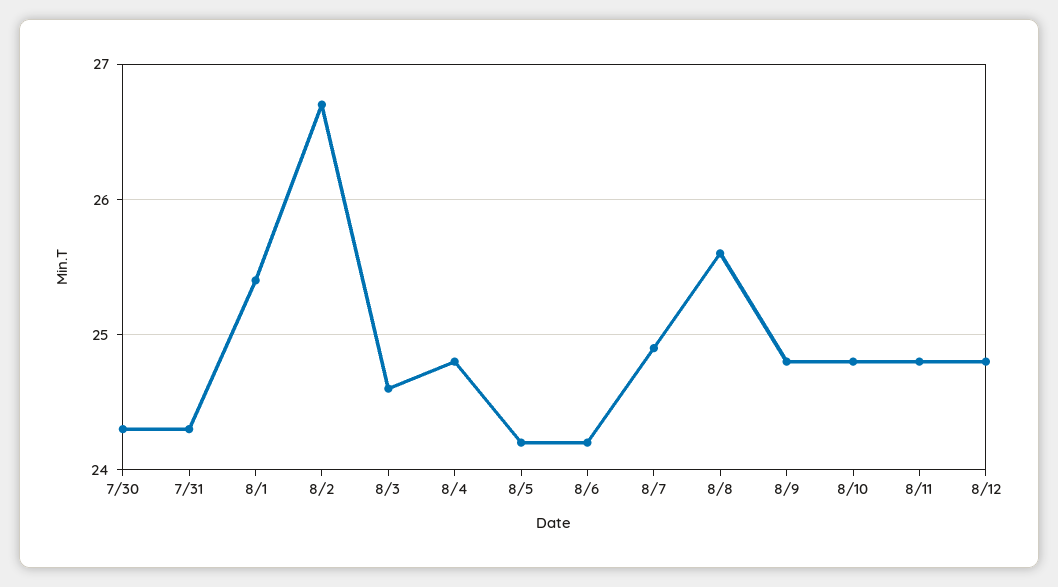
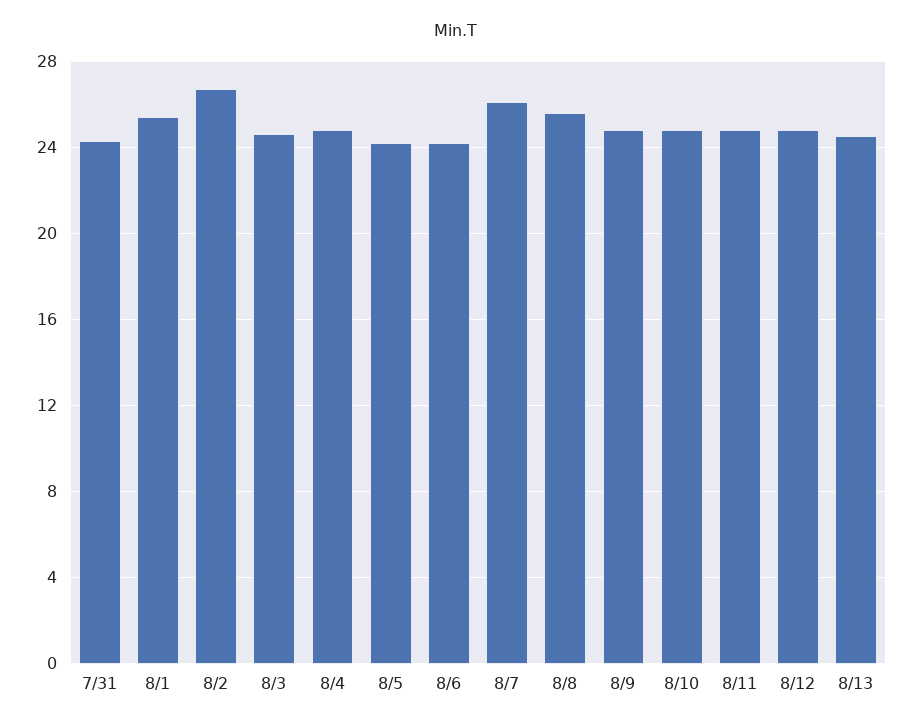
7/30: 24.3 -> none
8/7: 24.9 -> 26
8/13: none -> 24.5

